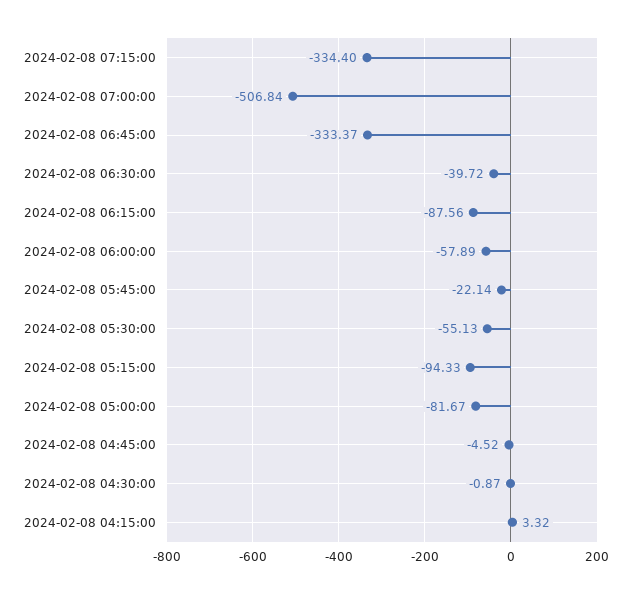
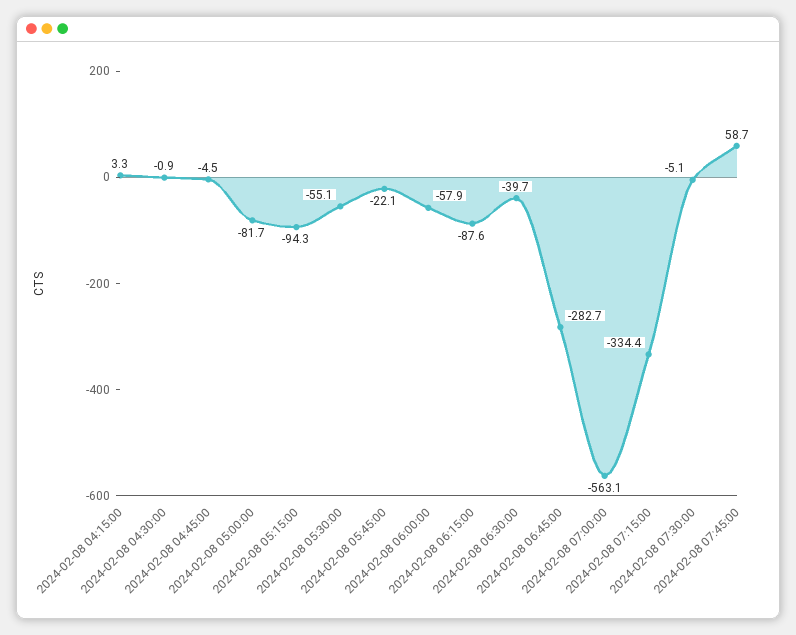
2024-02-08 07:00:00: -506.84 -> -563.1
2024-02-08 06:45:00: -333.37 -> -282.7
2024-02-08 07:30:00: none -> -5.1
2024-02-08 07:45:00: none -> 58.7

